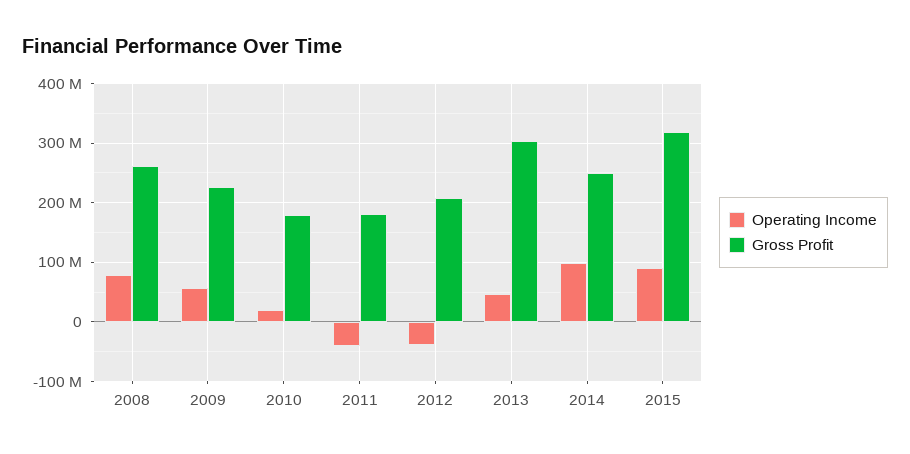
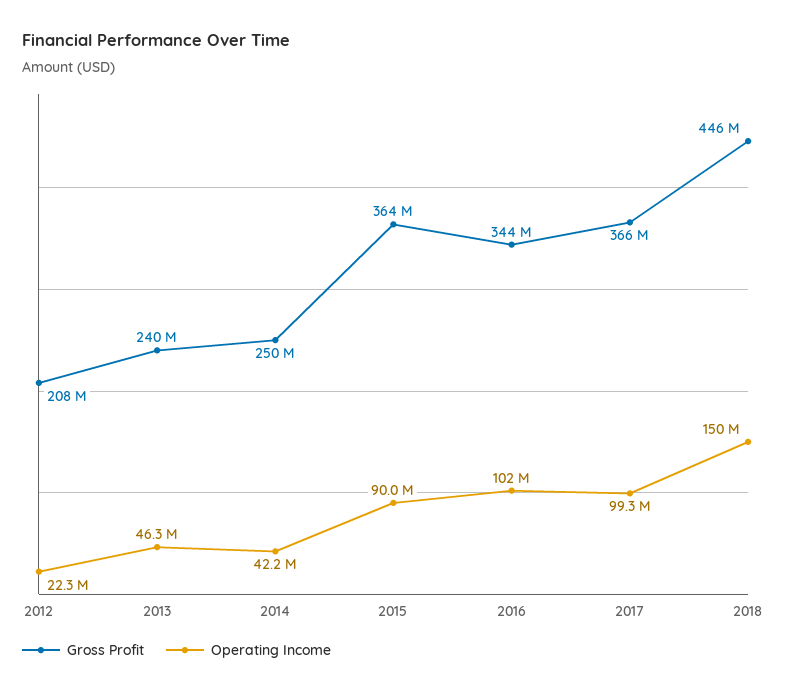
Operating Income, 2008: 80000000 -> none
Gross Profit, 2008: 260000000 -> none
Operating Income, 2009: 60000000 -> none
Gross Profit, 2009: 220000000 -> none
Operating Income, 2010: 20000000 -> none
Gross Profit, 2010: 180000000 -> none
Operating Income, 2011: -40000000 -> none
Gross Profit, 2011: 180000000 -> none
Operating Income, 2012: -40000000 -> 22300000
Gross Profit, 2013: 300000000 -> 240000000
Operating Income, 2014: 100000000 -> 42200000
Gross Profit, 2015: 320000000 -> 364000000
Gross Profit, 2016: none -> 344000000
Operating Income, 2016: none -> 102000000
Gross Profit, 2017: none -> 366000000
Operating Income, 2017: none -> 99300000
Gross Profit, 2018: none -> 446000000
Operating Income, 2018: none -> 150000000

